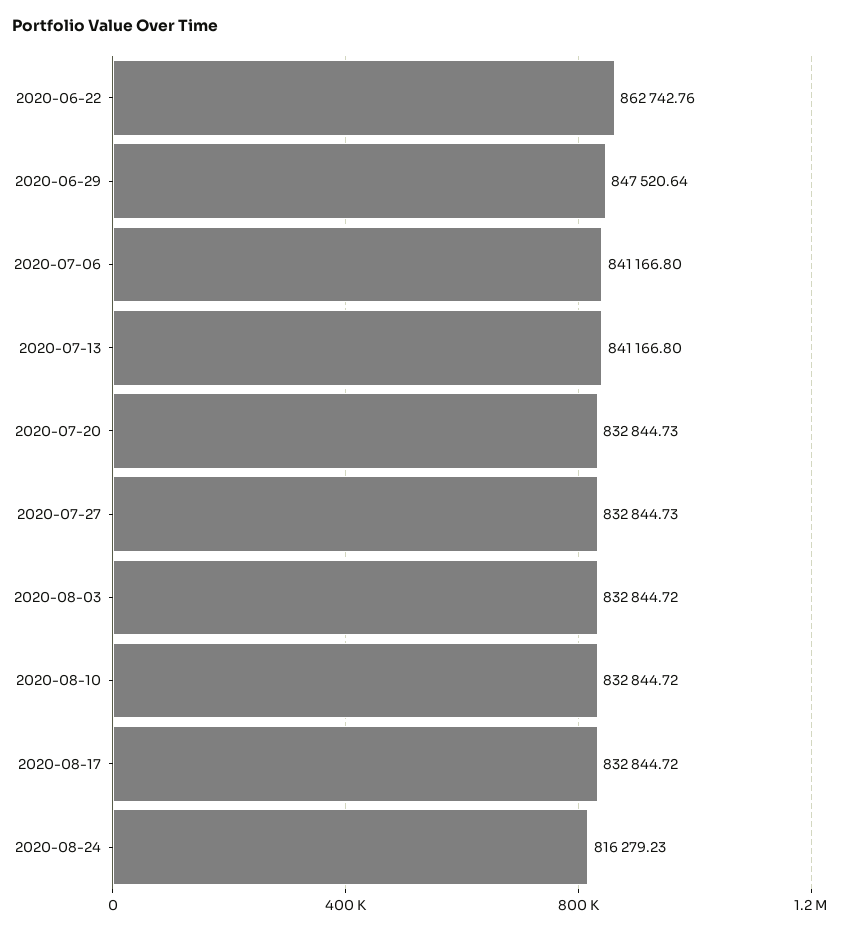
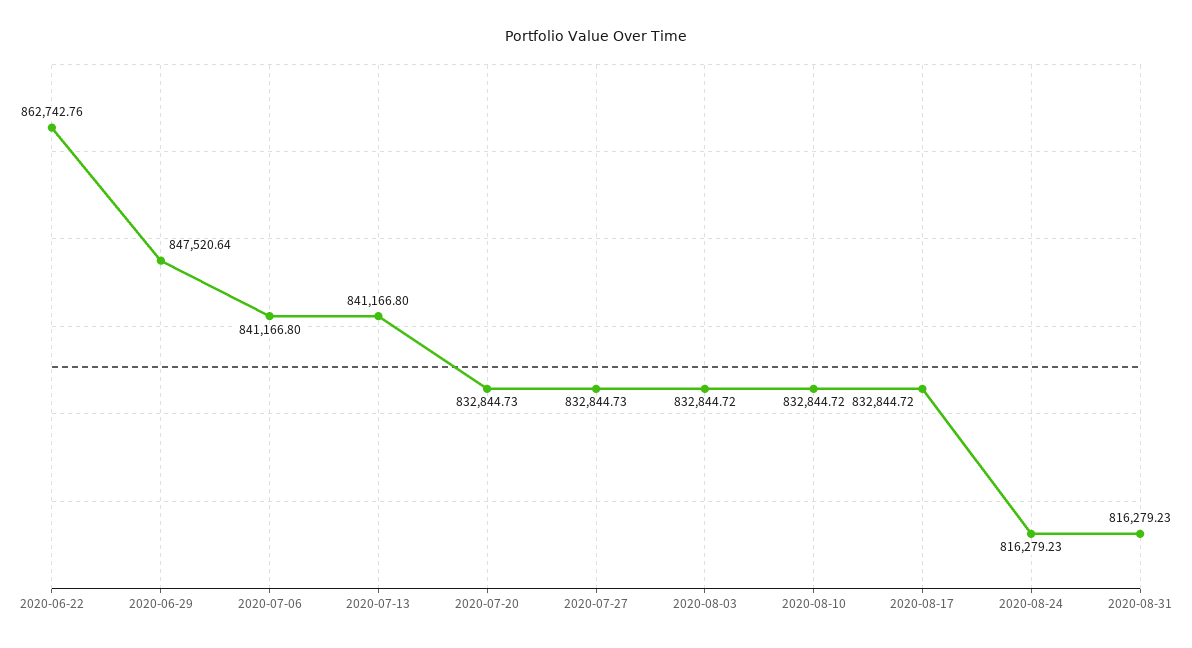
2020-08-31: none -> 816279.23

